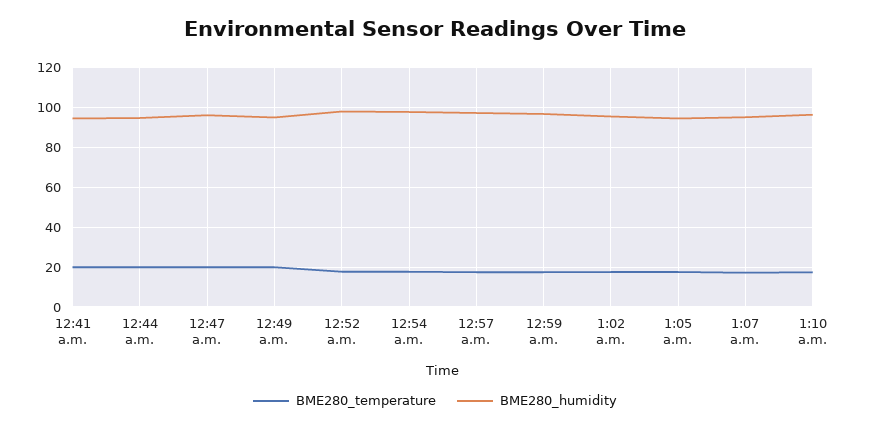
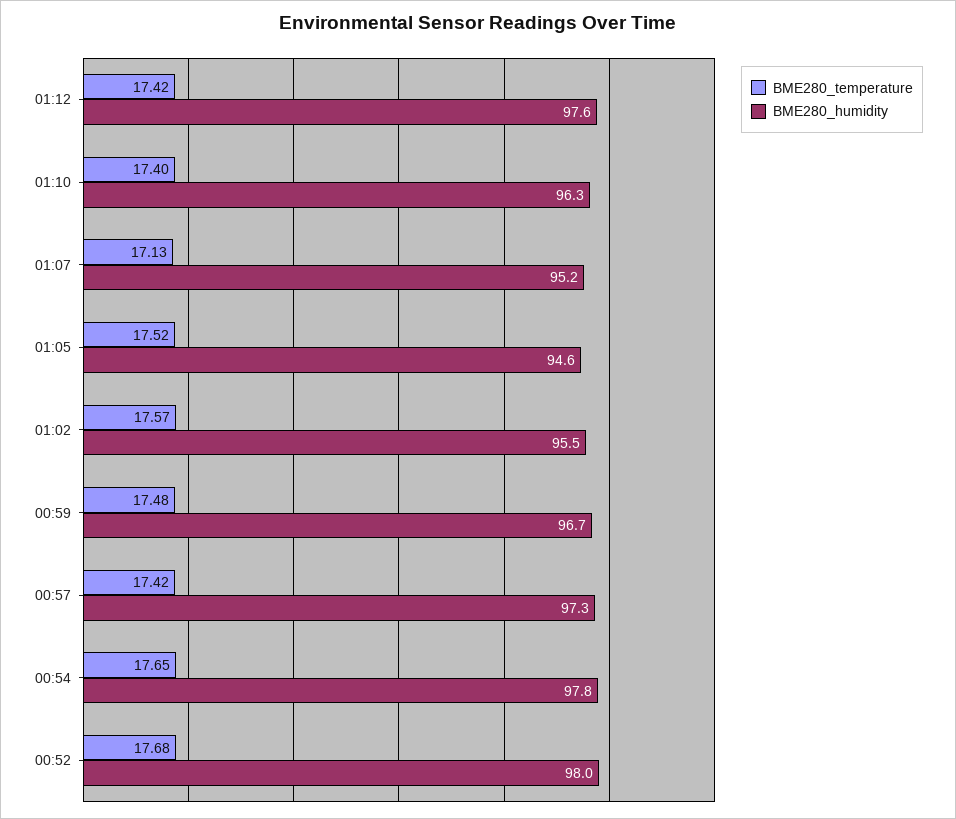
BME280_temperature, 12:41 a.m.: 20 -> none
BME280_humidity, 12:41 a.m.: 95 -> none
BME280_temperature, 12:44 a.m.: 20 -> none
BME280_humidity, 12:44 a.m.: 95 -> none
BME280_temperature, 12:47 a.m.: 20 -> none
BME280_humidity, 12:47 a.m.: 95 -> none
BME280_temperature, 12:49 a.m.: 20 -> none
BME280_humidity, 12:49 a.m.: 95 -> none
BME280_temperature, 01:12: none -> 17.42
BME280_humidity, 01:12: none -> 97.6

